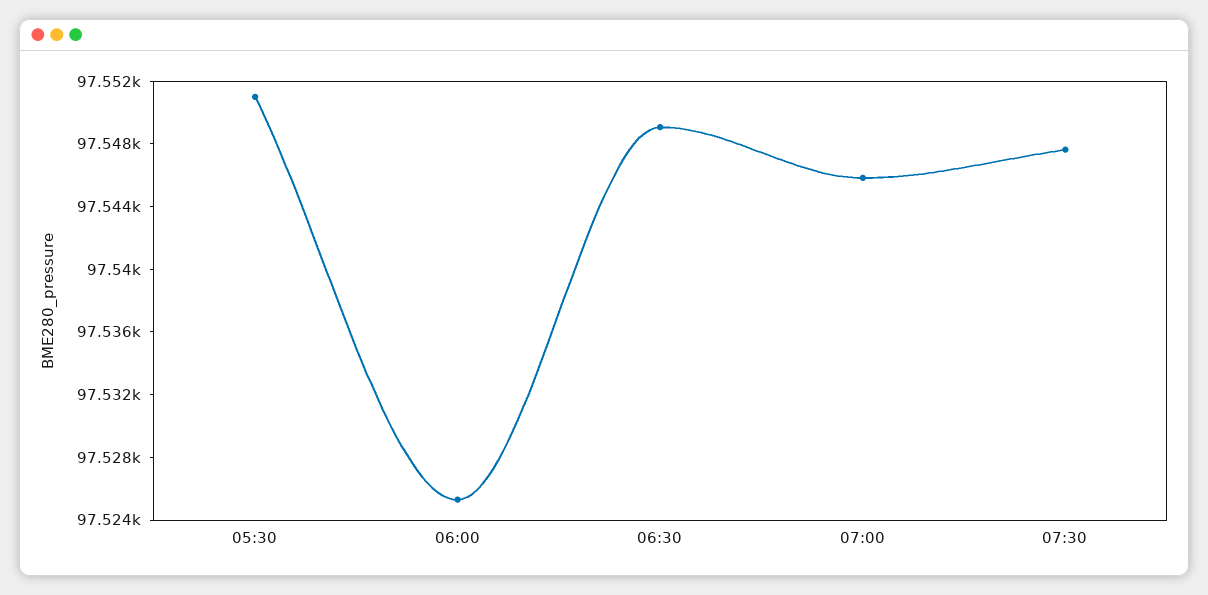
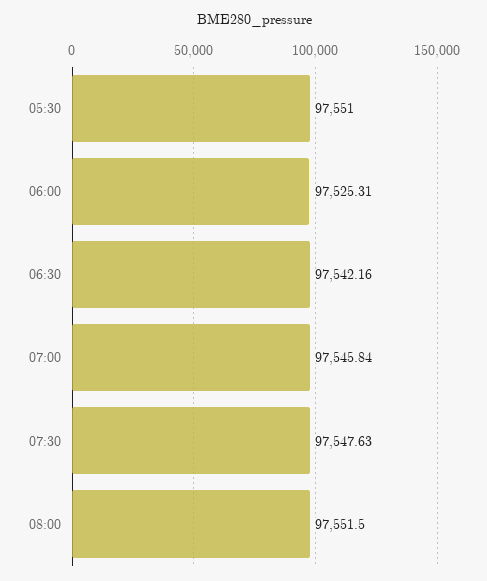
06:30: 97549 -> 97542.16
08:00: none -> 97551.5

